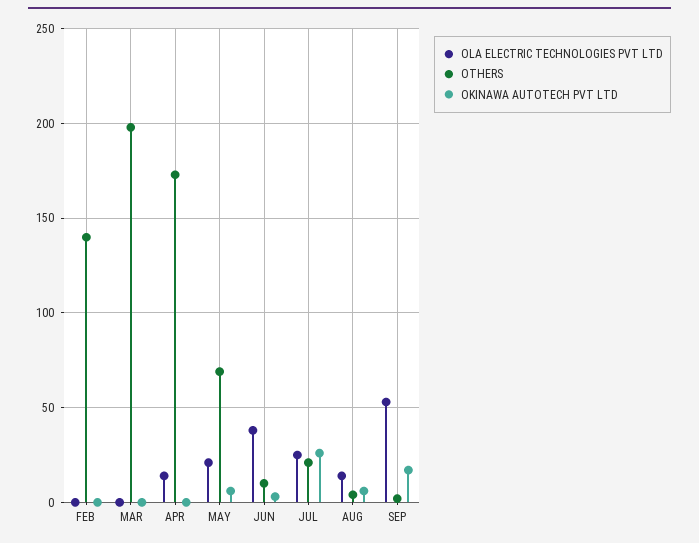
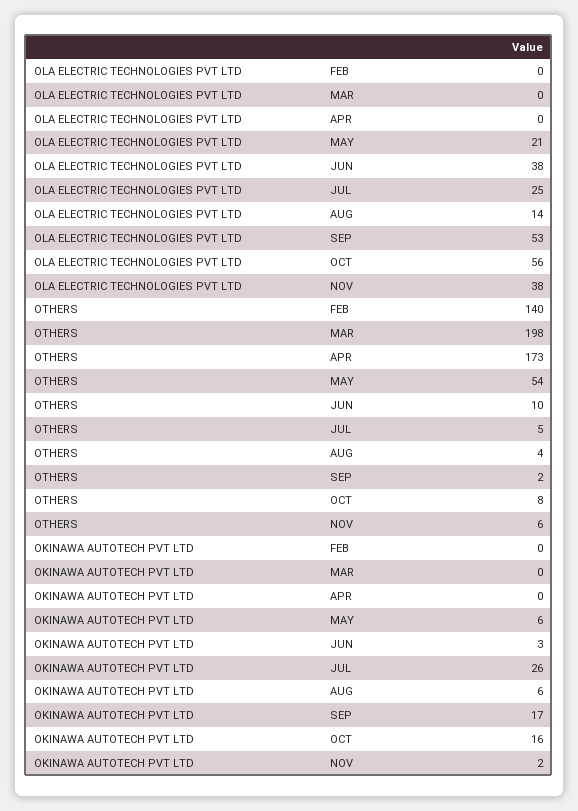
OLA ELECTRIC TECHNOLOGIES PVT LTD, APR: 15 -> 0
OTHERS, MAY: 70 -> 54
OTHERS, JUL: 20 -> 5
OLA ELECTRIC TECHNOLOGIES PVT LTD, OCT: none -> 56
OLA ELECTRIC TECHNOLOGIES PVT LTD, NOV: none -> 38
OTHERS, OCT: none -> 8
OTHERS, NOV: none -> 6
OKINAWA AUTOTECH PVT LTD, OCT: none -> 16
OKINAWA AUTOTECH PVT LTD, NOV: none -> 2

